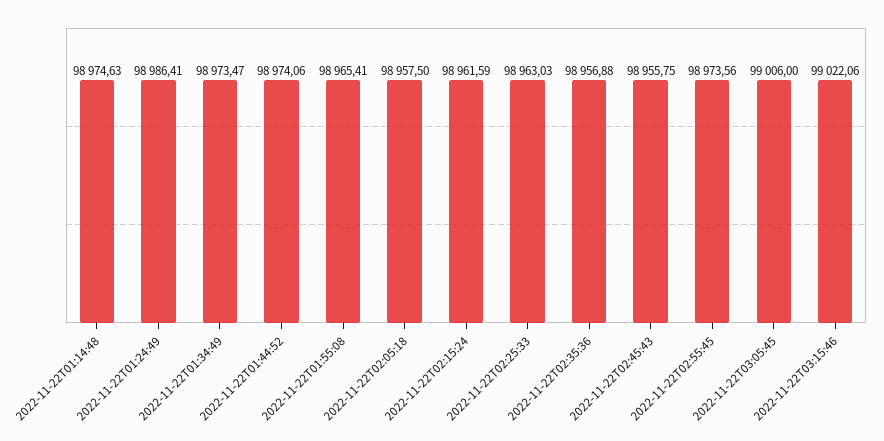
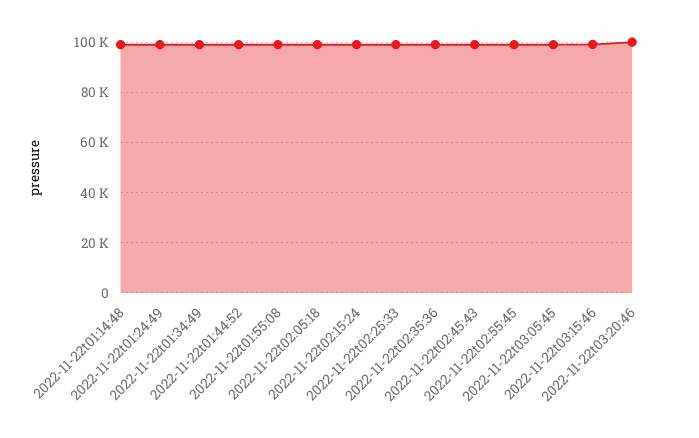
2022-11-22t03:20:46: none -> 100000

